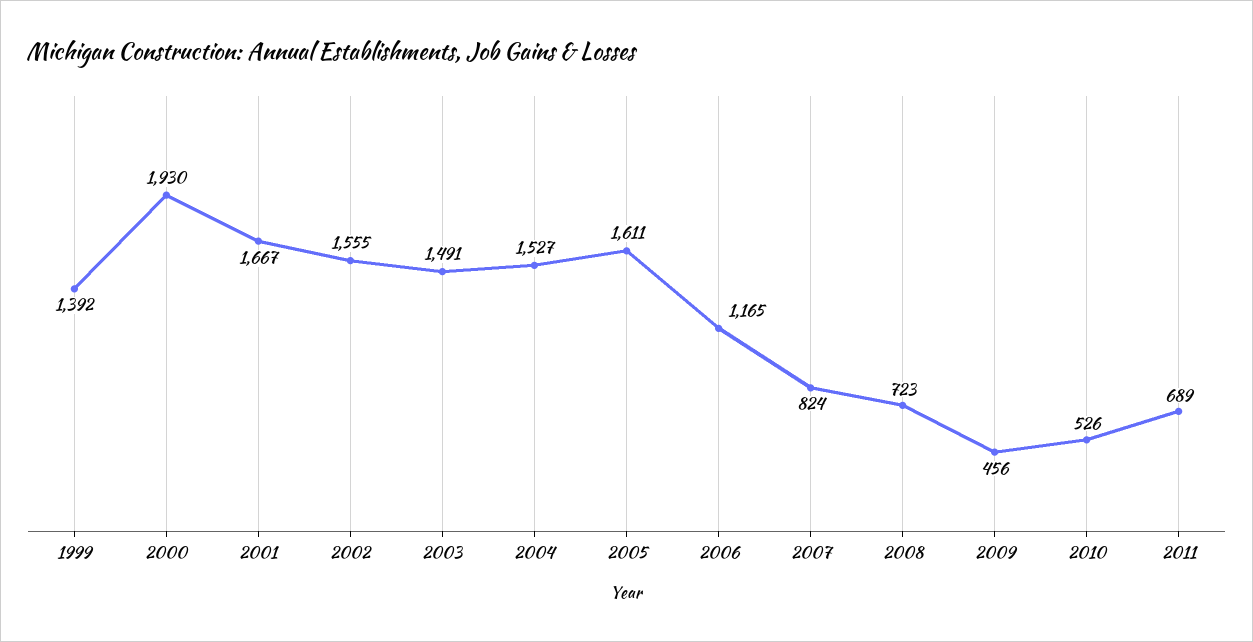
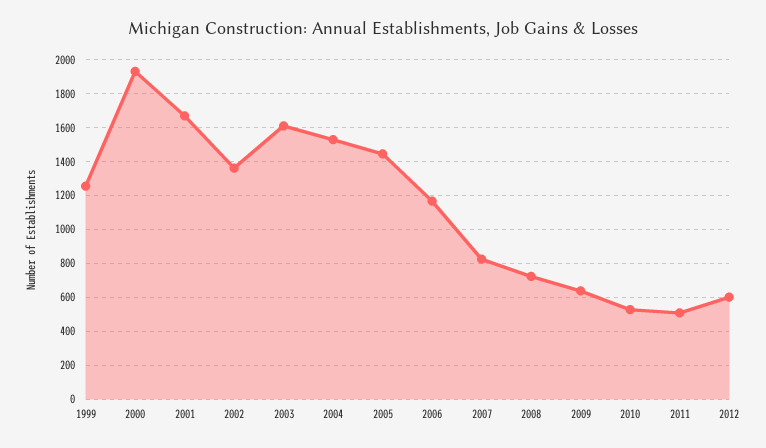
1999: 1392 -> 1250
2002: 1555 -> 1350
2003: 1491 -> 1600
2005: 1611 -> 1450
2009: 456 -> 650
2011: 689 -> 500
2012: none -> 600

